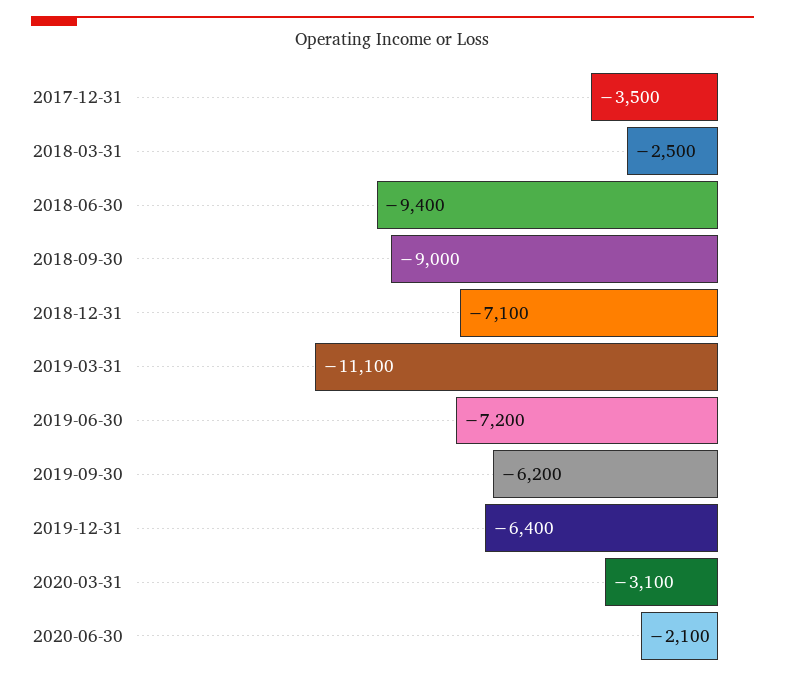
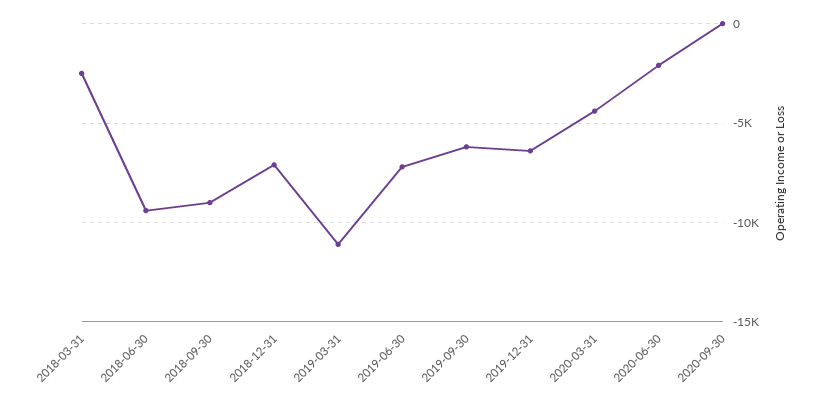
2017-12-31: -3500 -> none
2020-03-31: -3100 -> -4500
2020-09-30: none -> 0

